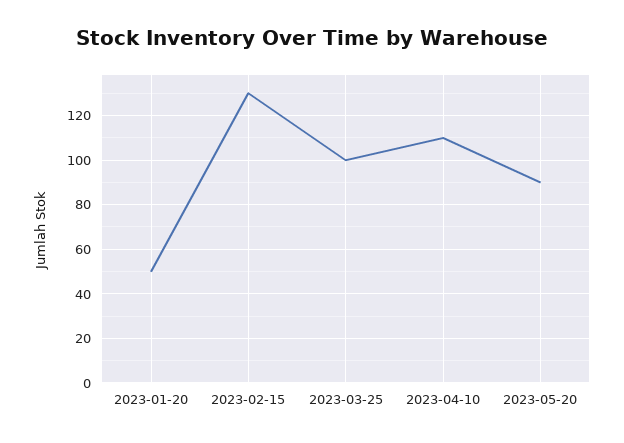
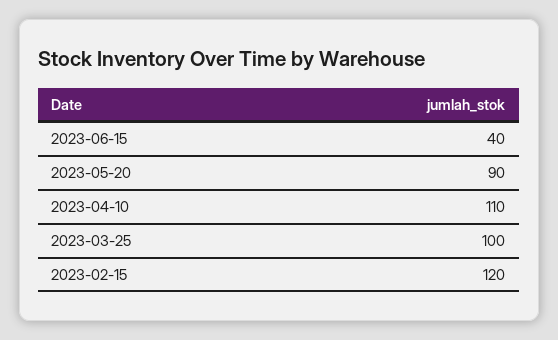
2023-01-20: 50 -> none
2023-02-15: 130 -> 120
2023-06-15: none -> 40

